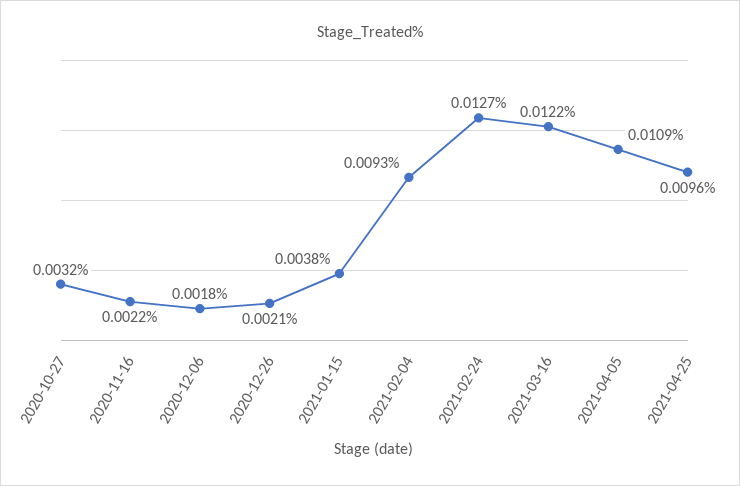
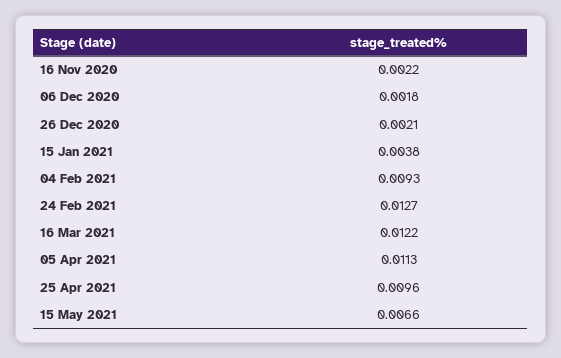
2020-10-27: 0.0032 -> none
2021-04-05: 0.0109 -> 0.0113
15 May 2021: none -> 0.0066

